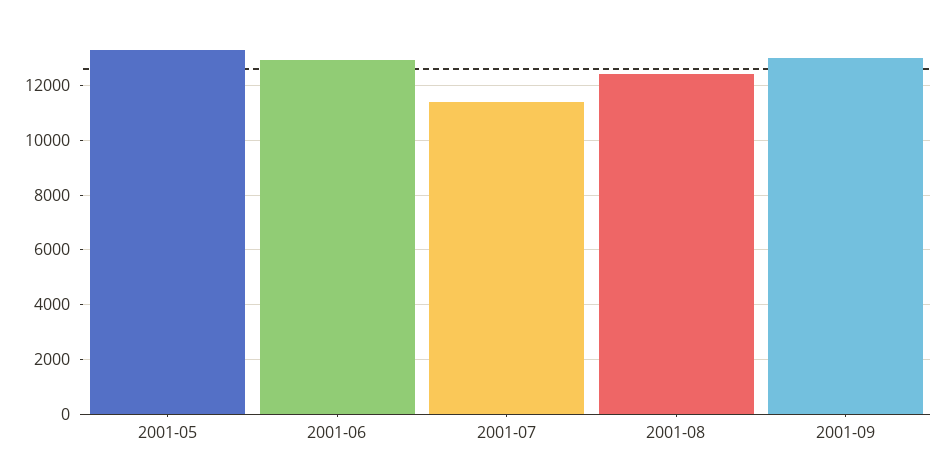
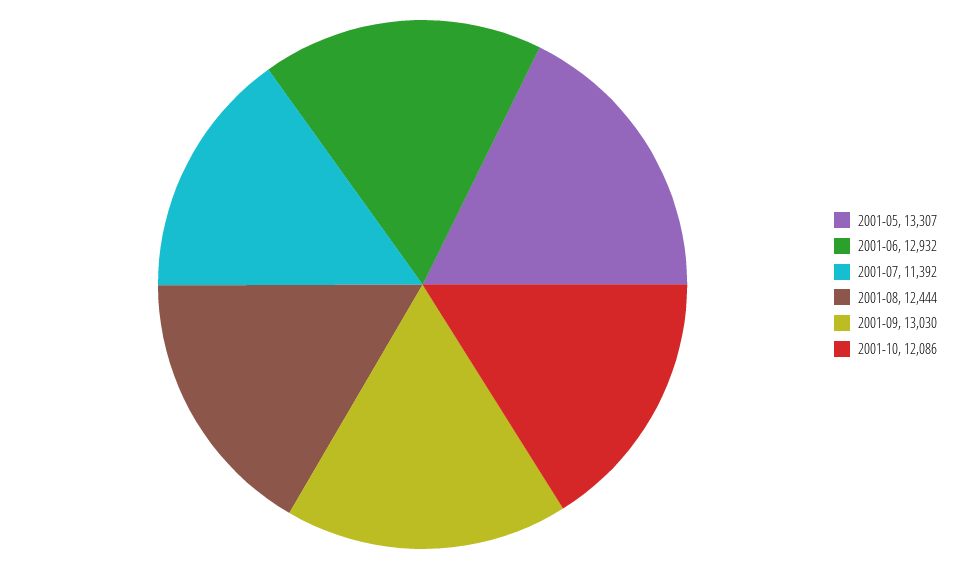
2001-10: none -> 12086

